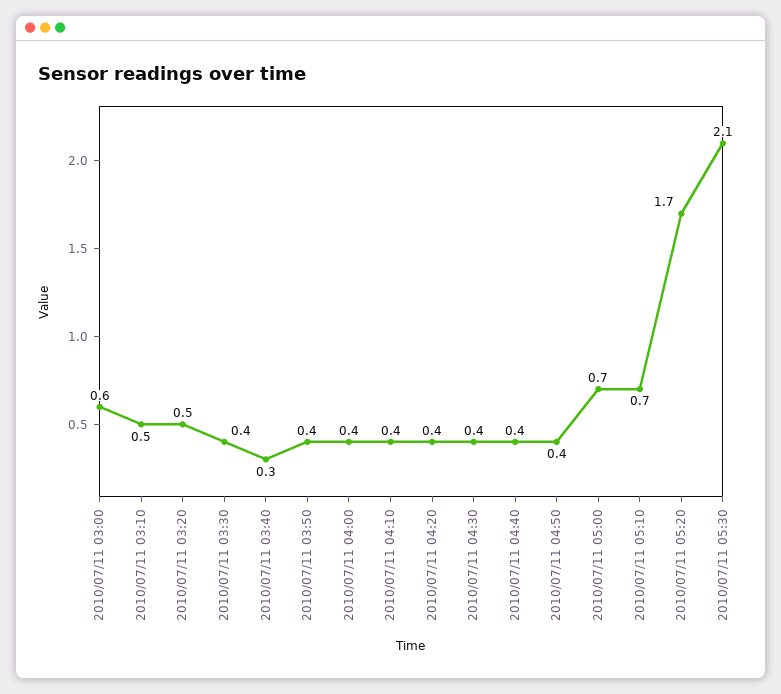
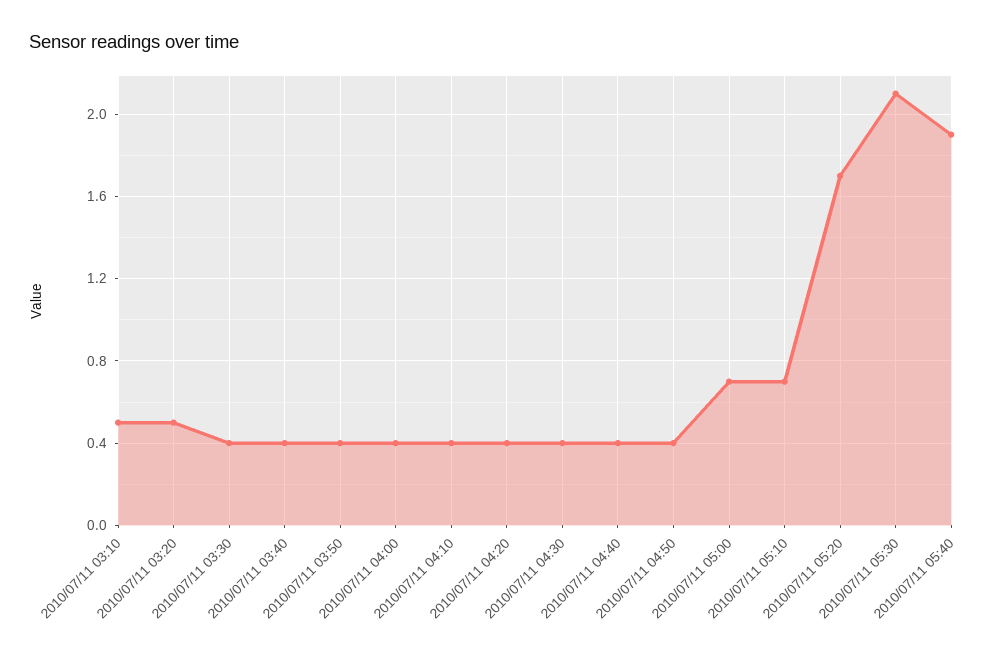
2010/07/11 03:00: 0.6 -> none
2010/07/11 03:40: 0.3 -> 0.4
2010/07/11 05:40: none -> 1.9

